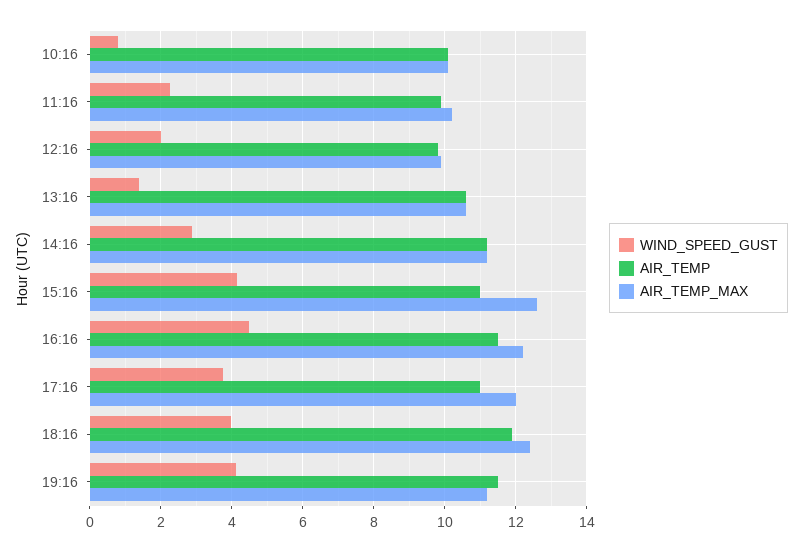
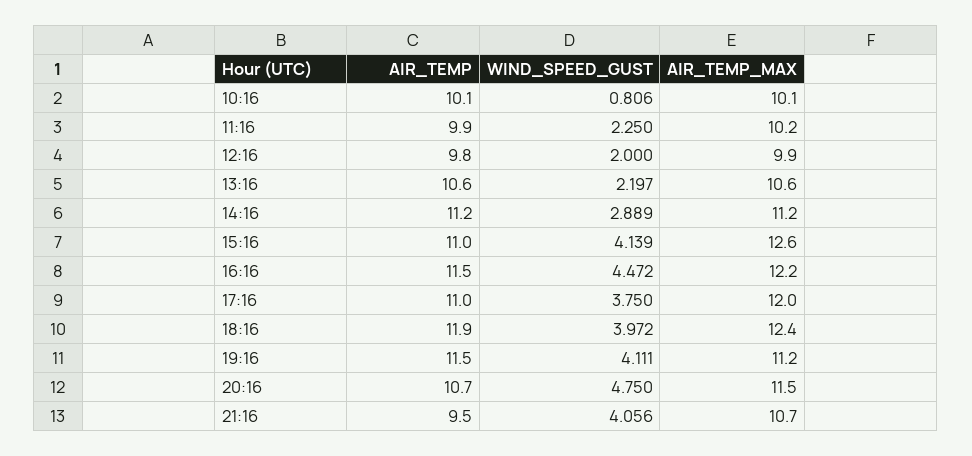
WIND_SPEED_GUST, 13:16: 1.4 -> 2.197
AIR_TEMP, 20:16: none -> 10.7
WIND_SPEED_GUST, 20:16: none -> 4.75
AIR_TEMP_MAX, 20:16: none -> 11.5
AIR_TEMP, 21:16: none -> 9.5
WIND_SPEED_GUST, 21:16: none -> 4.056
AIR_TEMP_MAX, 21:16: none -> 10.7

